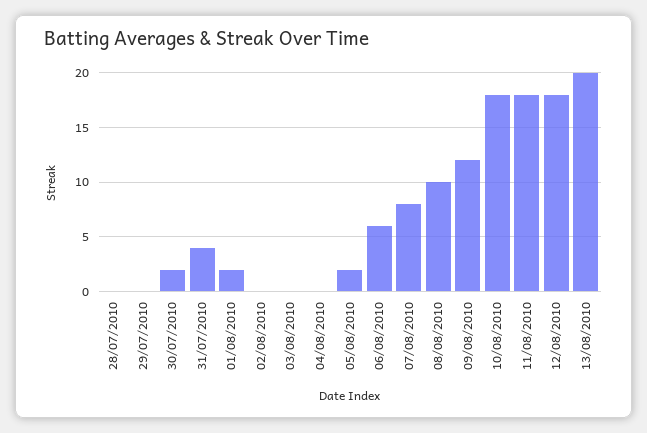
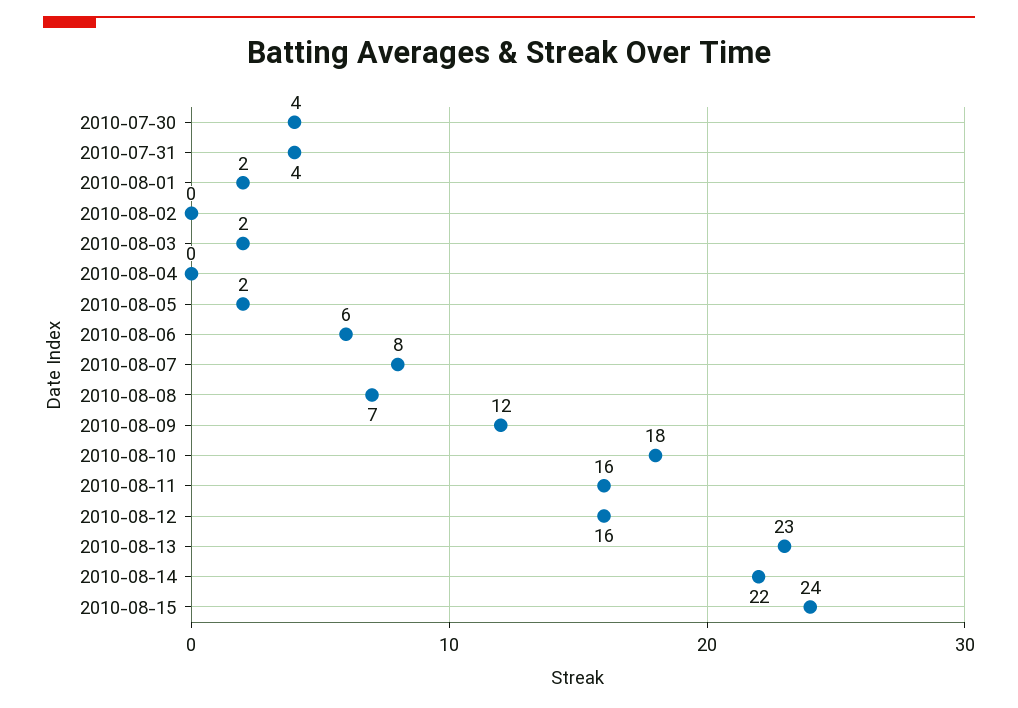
28/07/2010: 0 -> none
29/07/2010: 0 -> none
30/07/2010: 2 -> 4
03/08/2010: 0 -> 2
08/08/2010: 10 -> 7
11/08/2010: 18 -> 16
12/08/2010: 18 -> 16
13/08/2010: 20 -> 23
2010-08-14: none -> 22
2010-08-15: none -> 24

